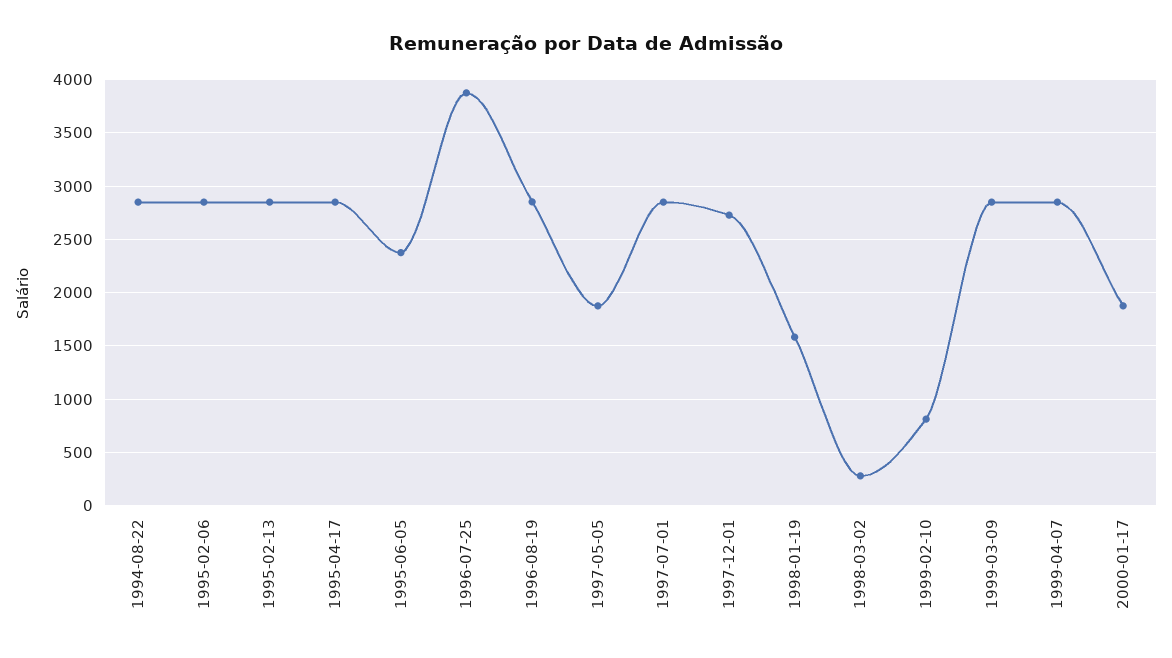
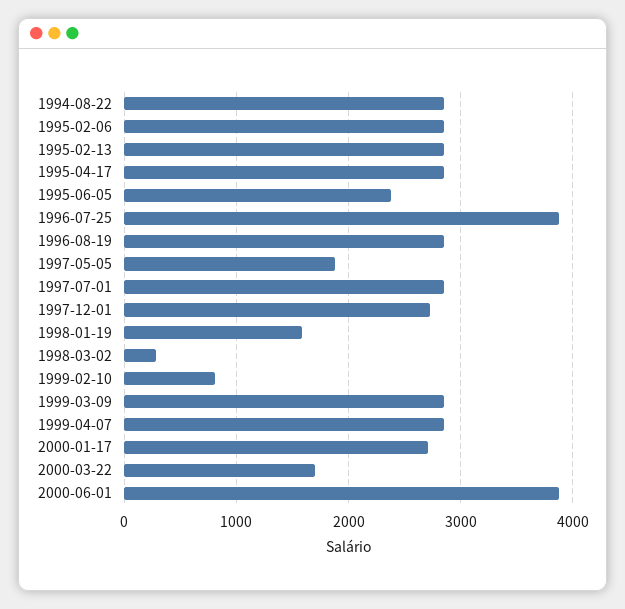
2000-01-17: 1900 -> 2700
2000-03-22: none -> 1700
2000-06-01: none -> 3900

